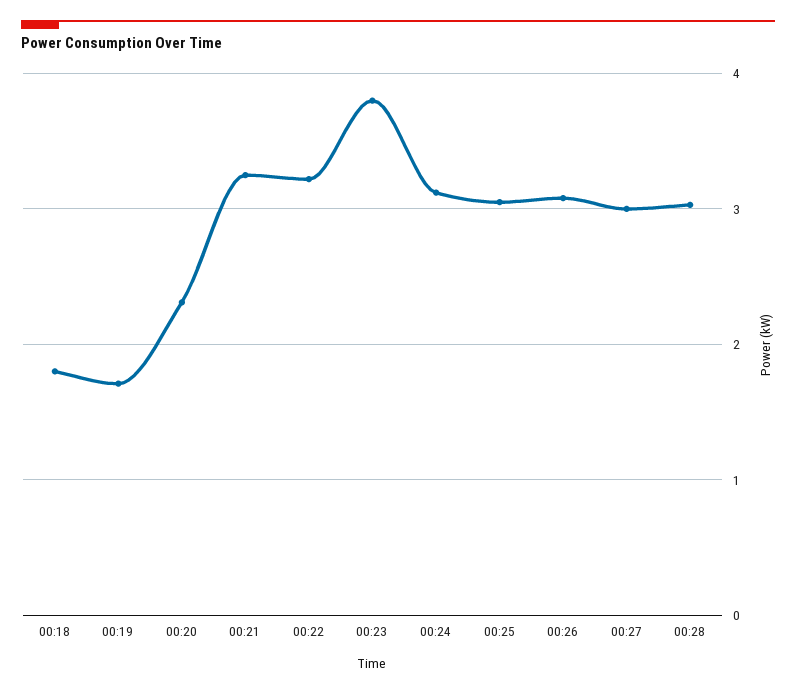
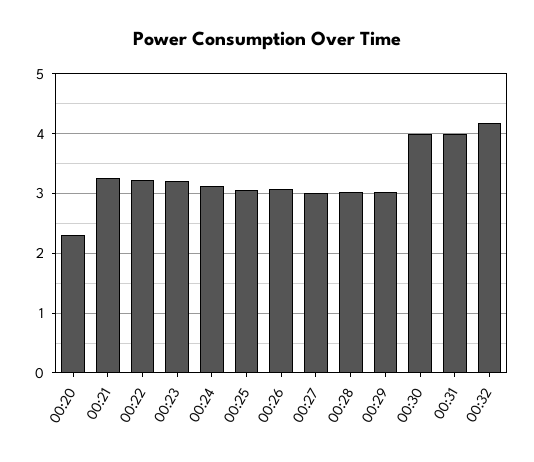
00:18: 1.8 -> none
00:19: 1.7 -> none
00:23: 3.8 -> 3.2
00:29: none -> 3
00:30: none -> 4
00:31: none -> 4
00:32: none -> 4.2

